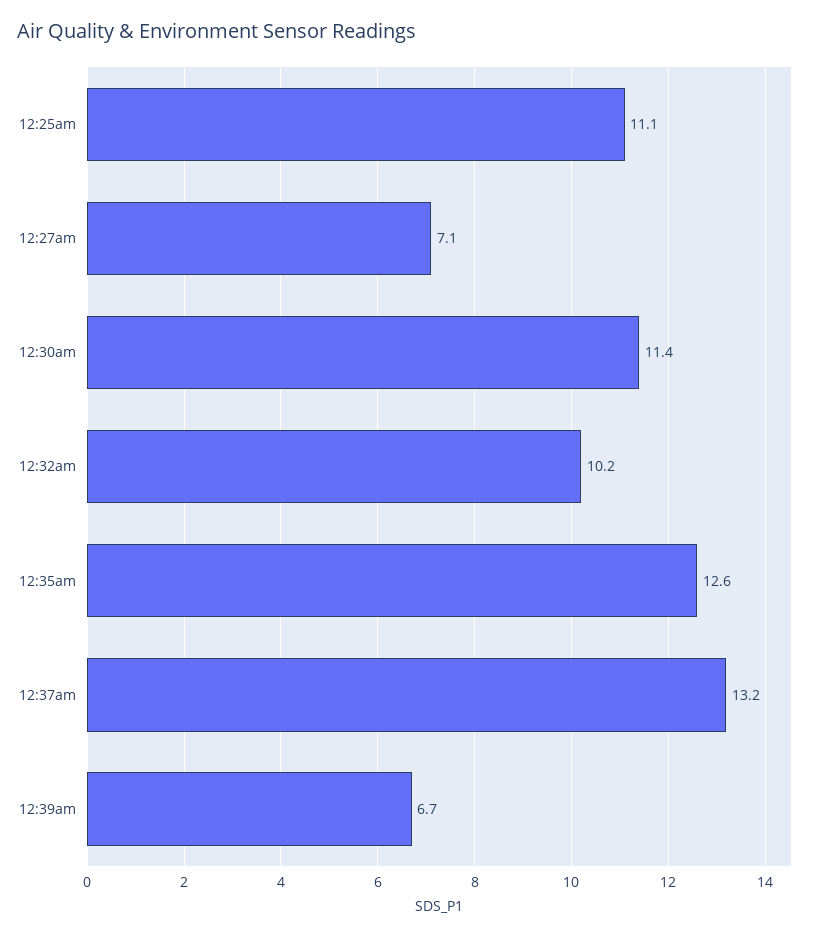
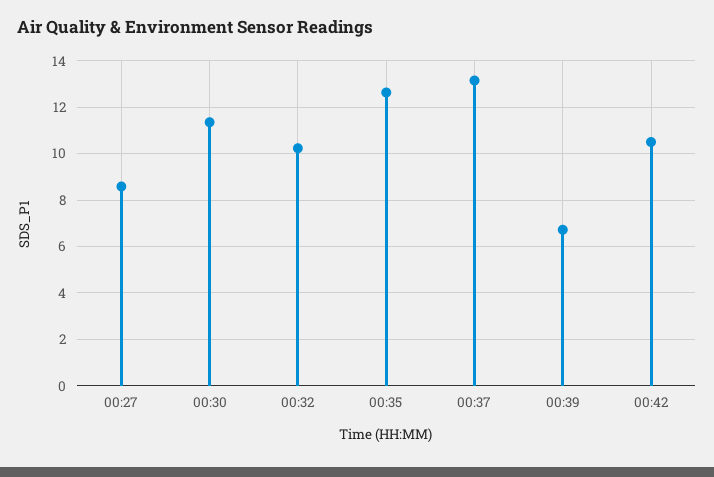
12:25am: 11.1 -> none
12:27am: 7.1 -> 8.5
00:42: none -> 10.5

